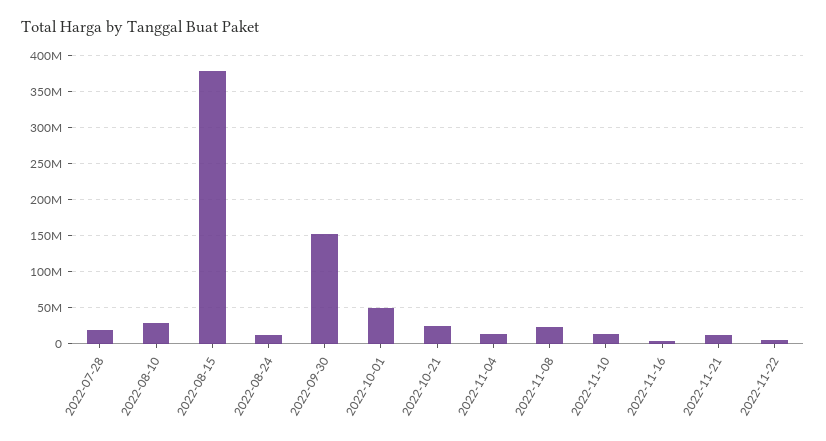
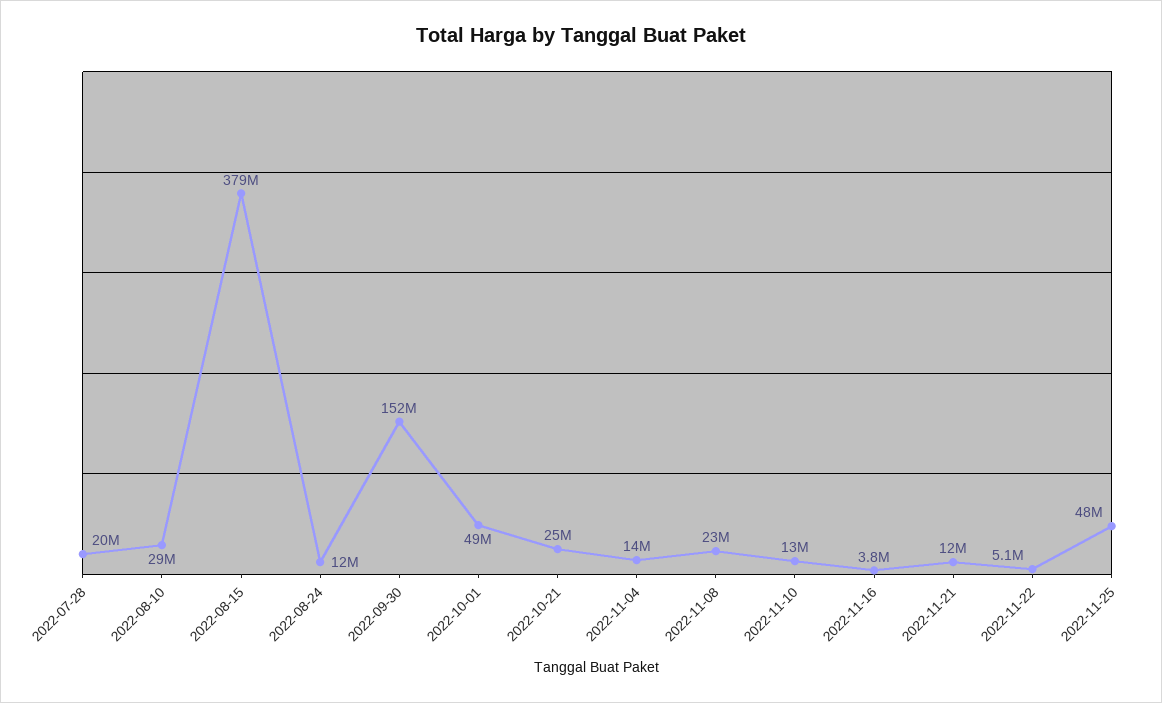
2022-11-25: none -> 48000000

